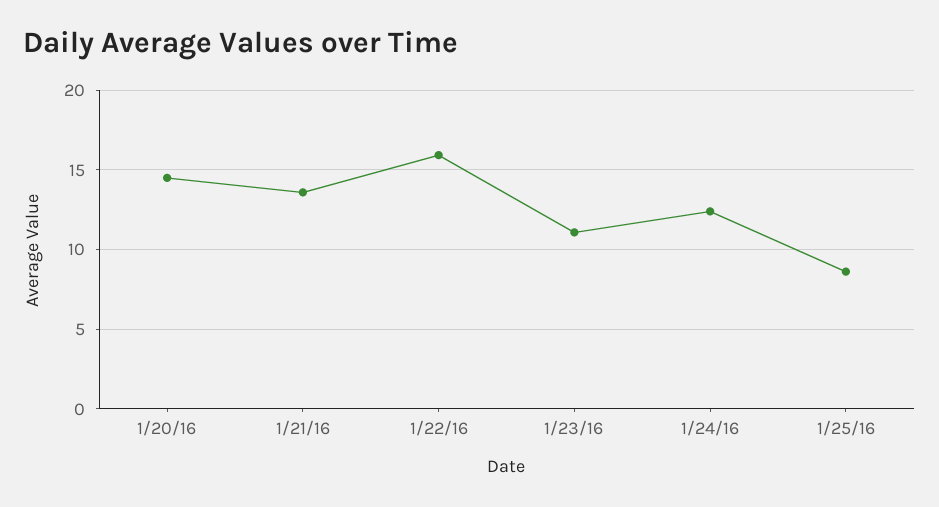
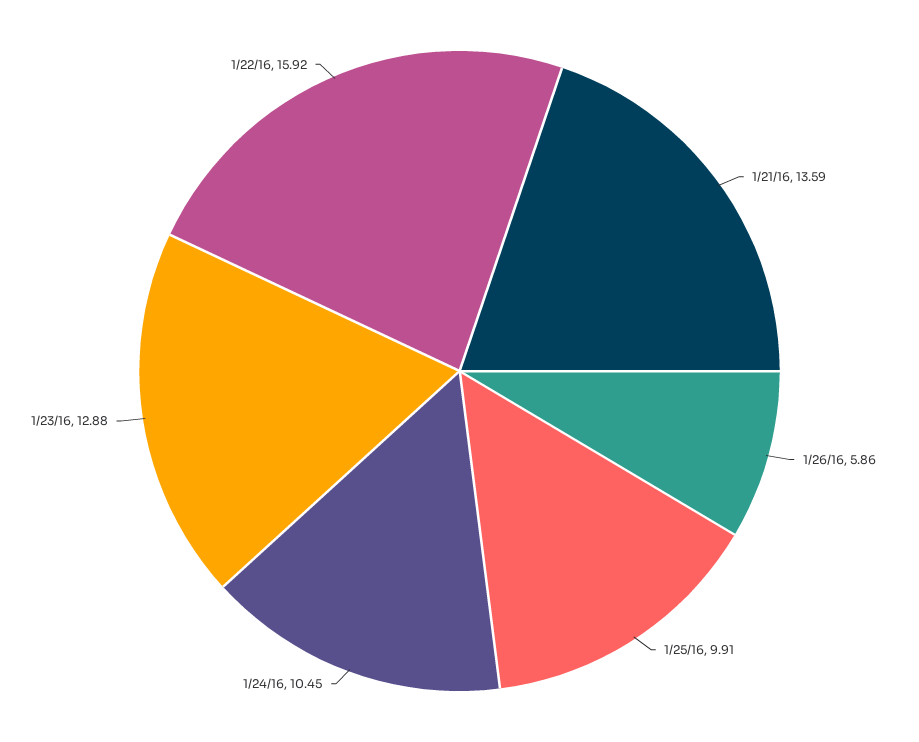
1/20/16: 14.5 -> none
1/23/16: 11 -> 12.88
1/24/16: 12.5 -> 10.45
1/25/16: 8.5 -> 9.91
1/26/16: none -> 5.86

